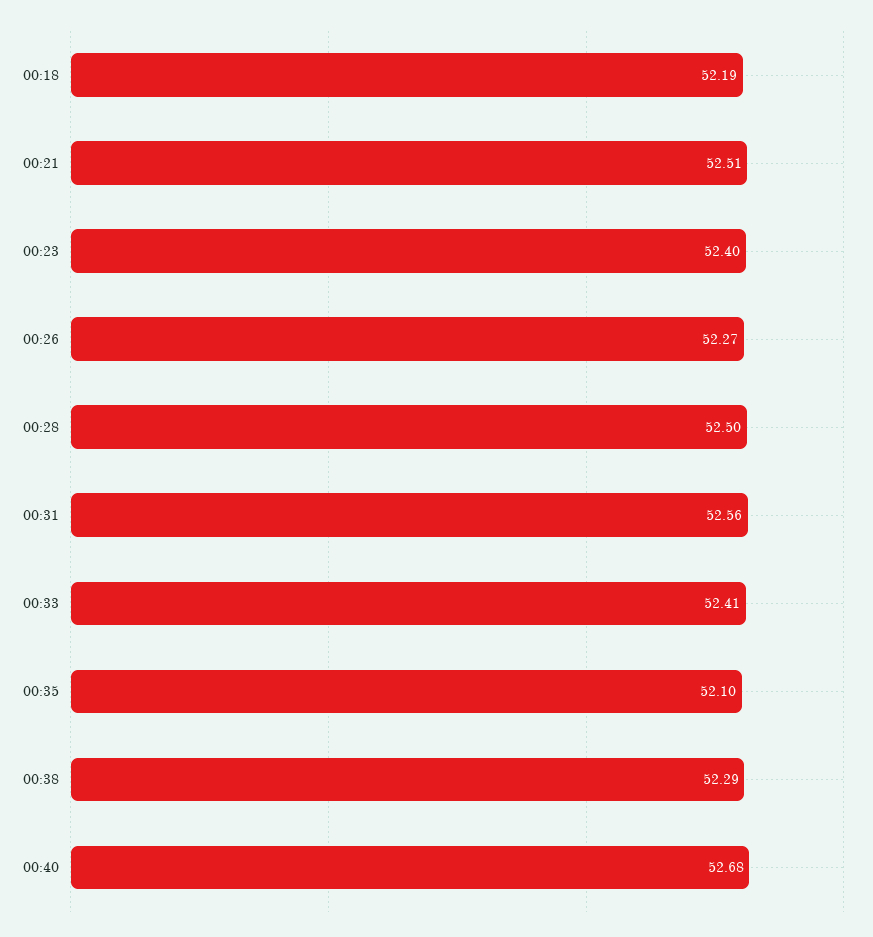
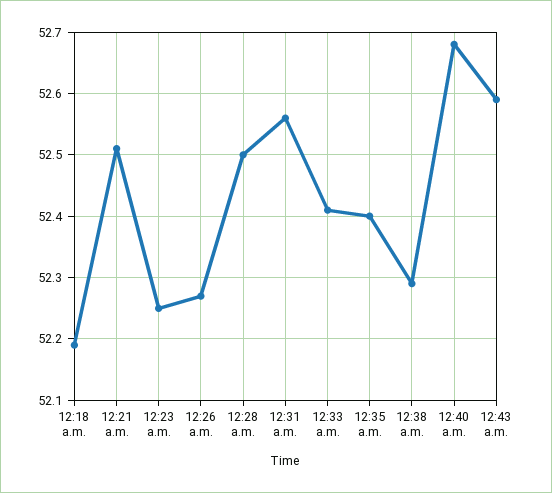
00:23: 52.4 -> 52.25
00:35: 52.1 -> 52.4
12:43 a.m.: none -> 52.59

